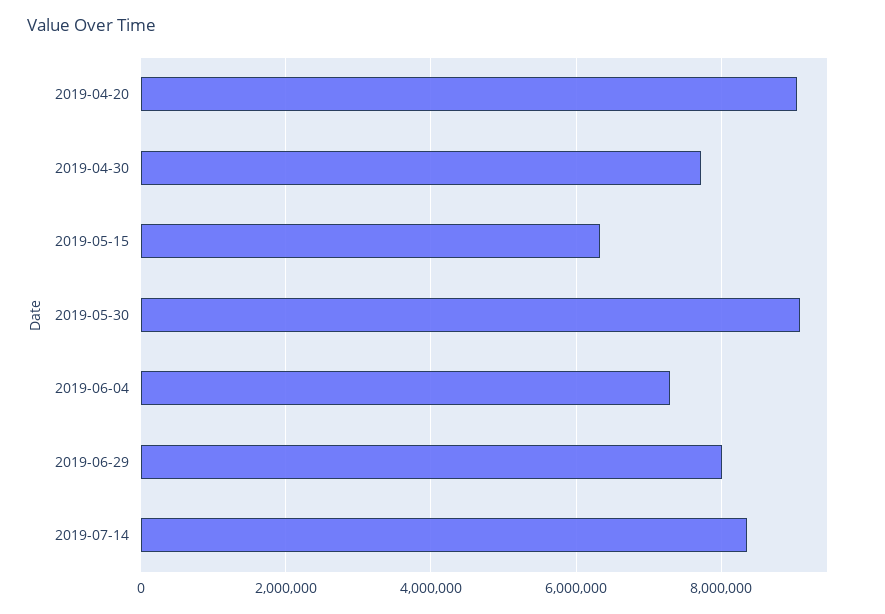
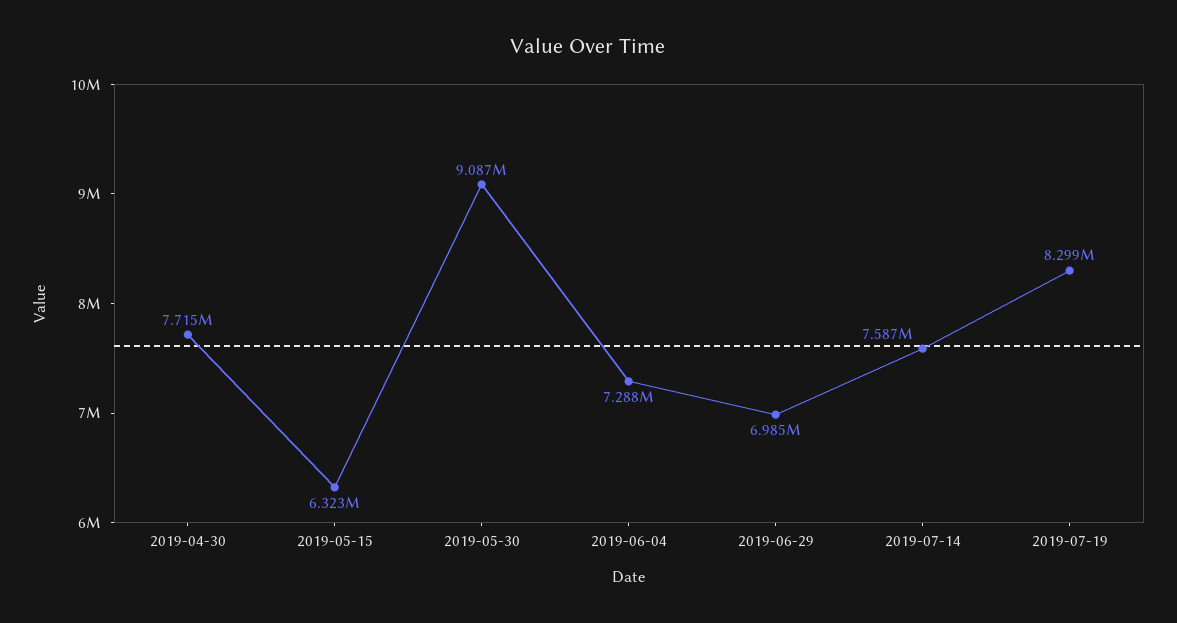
2019-04-20: 9000000 -> none
2019-06-29: 8000000 -> 6985000
2019-07-14: 8400000 -> 7587000
2019-07-19: none -> 8299000

